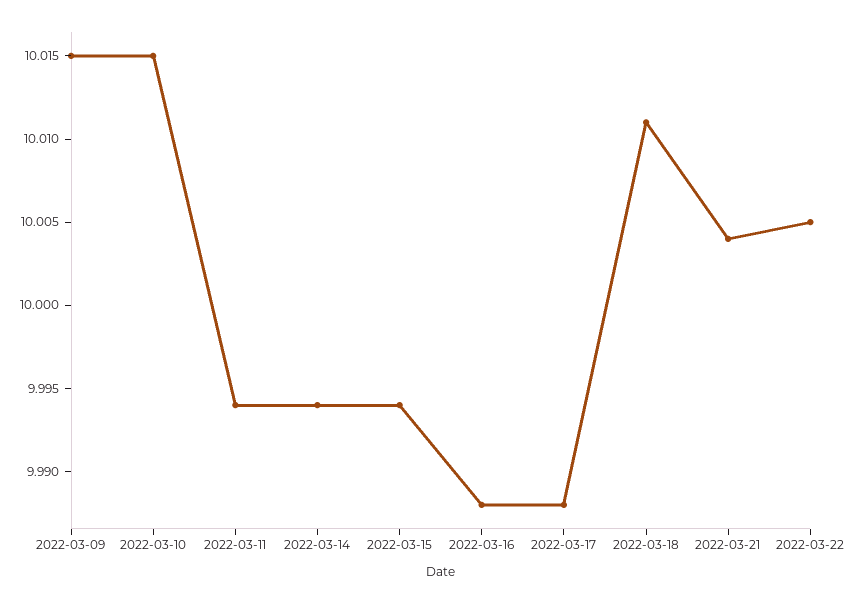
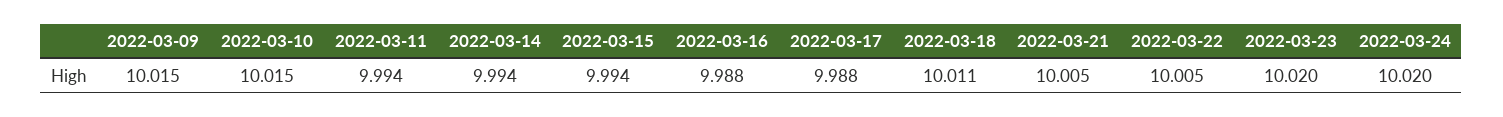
2022-03-21: 10.004 -> 10.005
2022-03-23: none -> 10.02
2022-03-24: none -> 10.02

